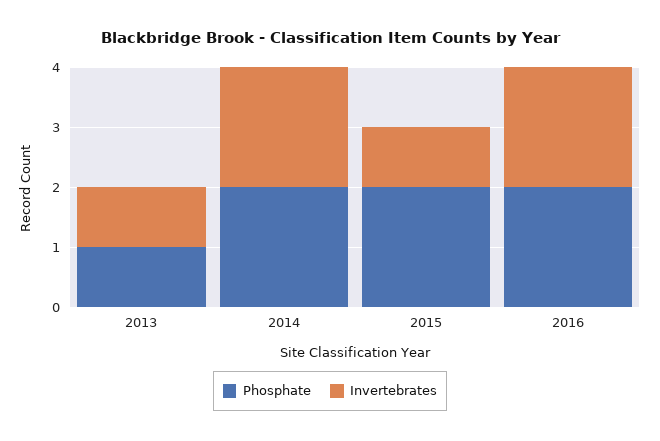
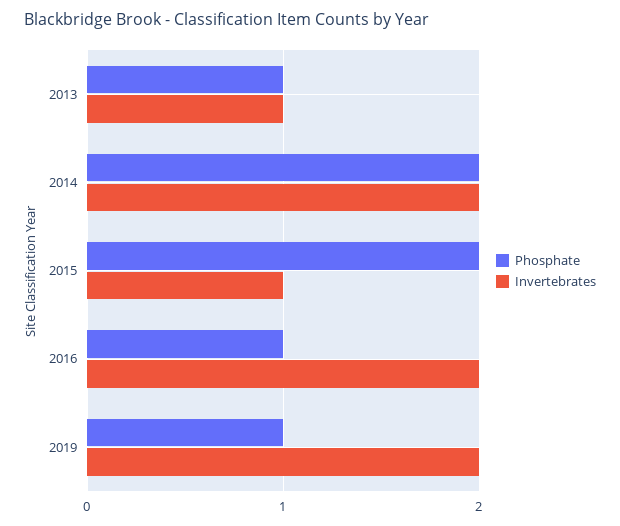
Phosphate, 2016: 2 -> 1
Phosphate, 2019: none -> 1
Invertebrates, 2019: none -> 2

